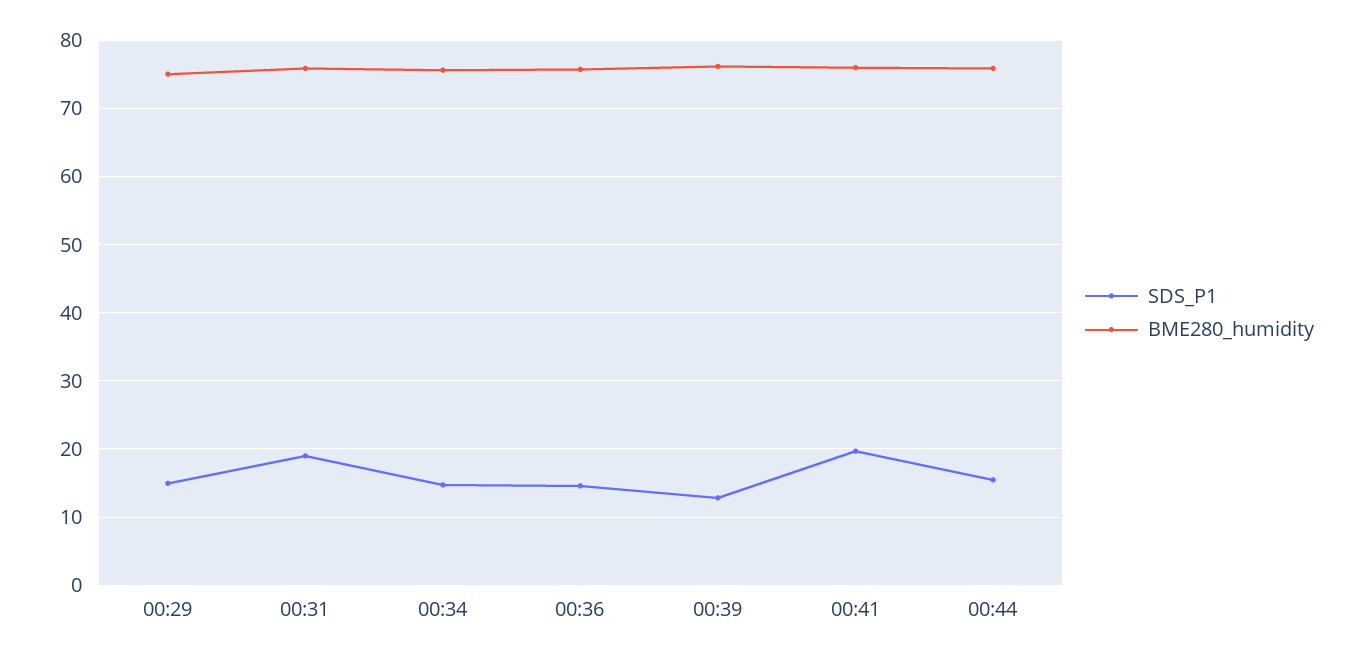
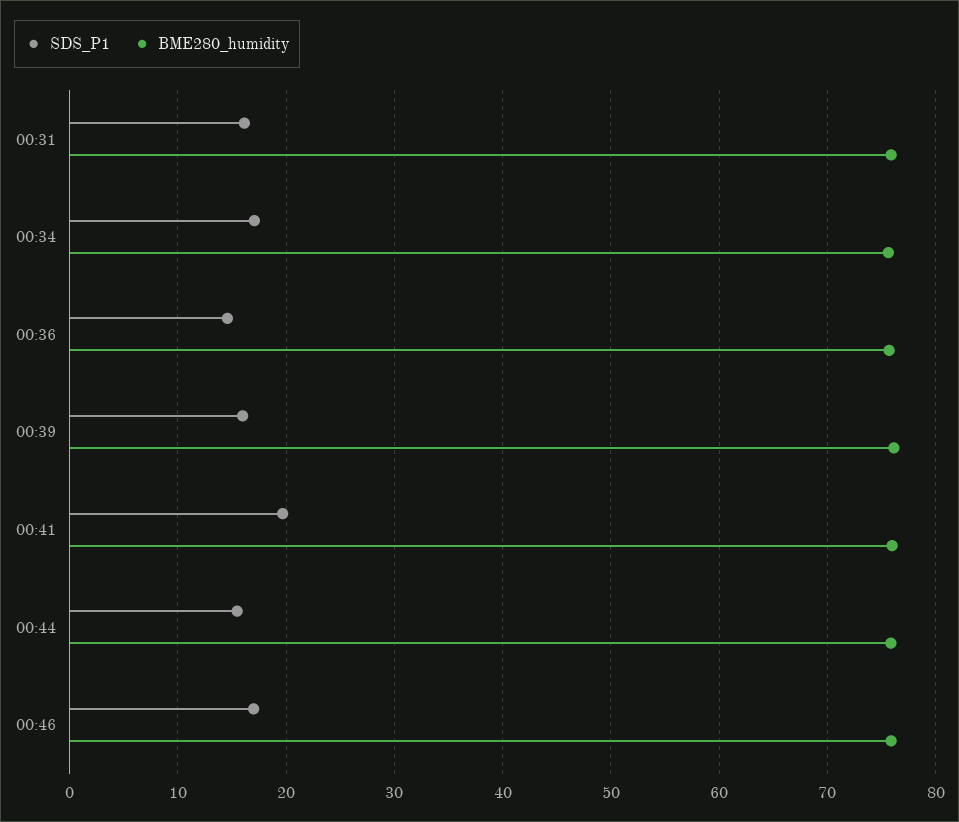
SDS_P1, 00:29: 15 -> none
BME280_humidity, 00:29: 75 -> none
SDS_P1, 00:31: 19 -> 16
SDS_P1, 00:34: 15 -> 17
SDS_P1, 00:39: 13 -> 16
SDS_P1, 00:46: none -> 17
BME280_humidity, 00:46: none -> 76

